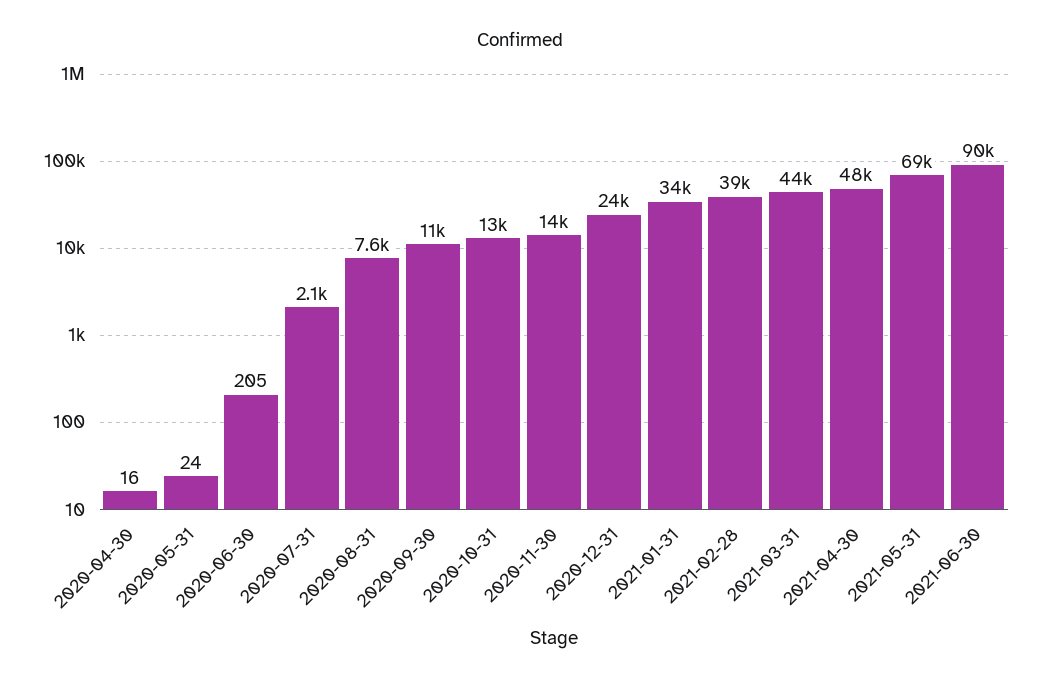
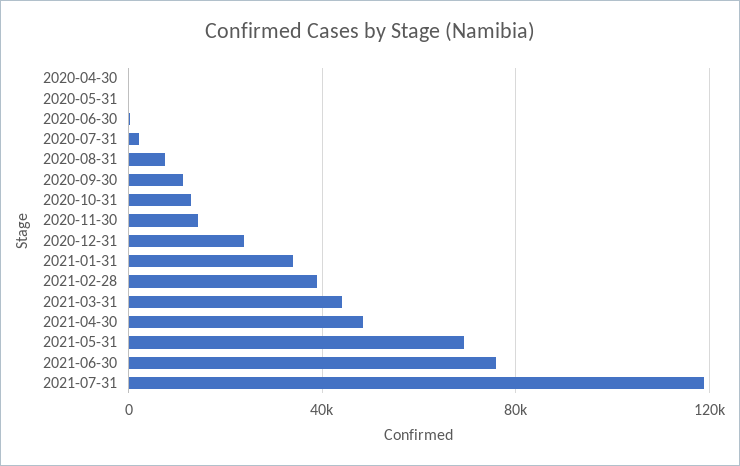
2021-06-30: 90000 -> 75000
2021-07-31: none -> 120000

